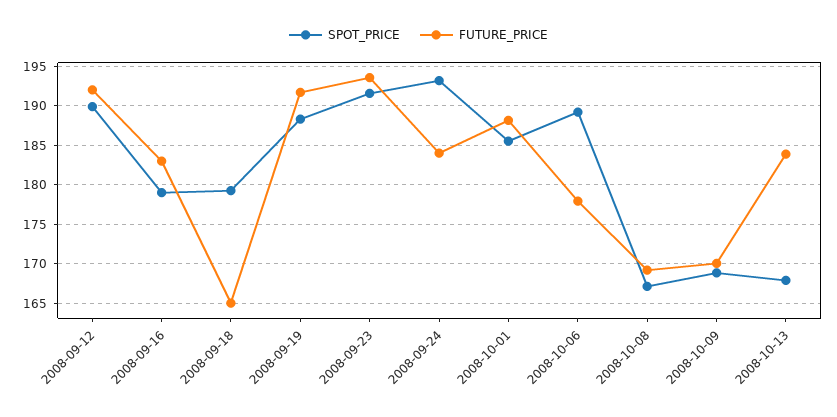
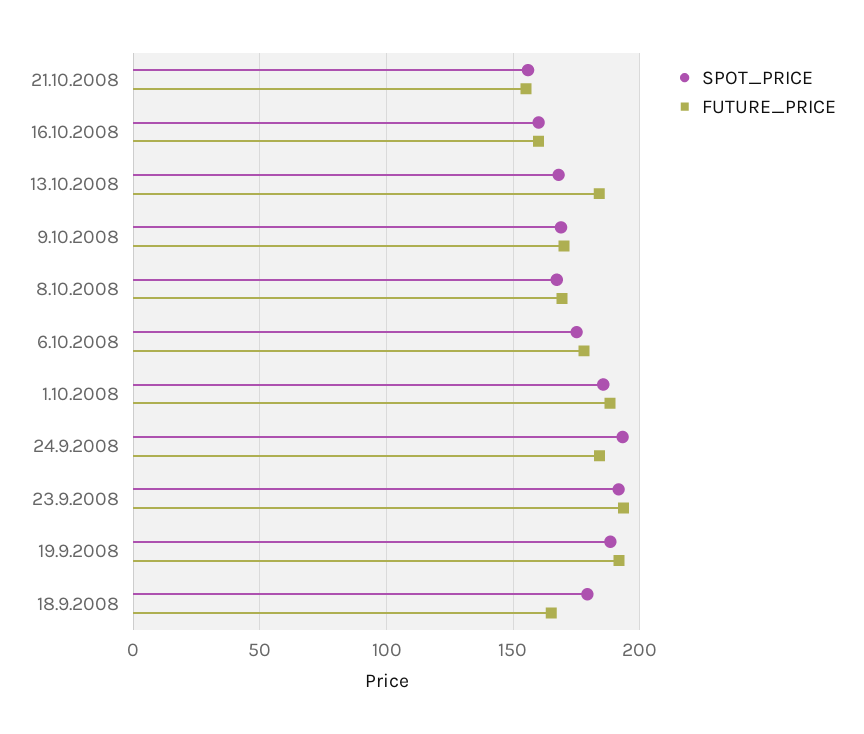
SPOT_PRICE, 2008-09-12: 190 -> none
FUTURE_PRICE, 2008-09-12: 192 -> none
SPOT_PRICE, 2008-09-16: 179 -> none
FUTURE_PRICE, 2008-09-16: 183 -> none
SPOT_PRICE, 2008-10-06: 189 -> 175
SPOT_PRICE, 21.10.2008: none -> 155
FUTURE_PRICE, 21.10.2008: none -> 155
SPOT_PRICE, 16.10.2008: none -> 160
FUTURE_PRICE, 16.10.2008: none -> 160

